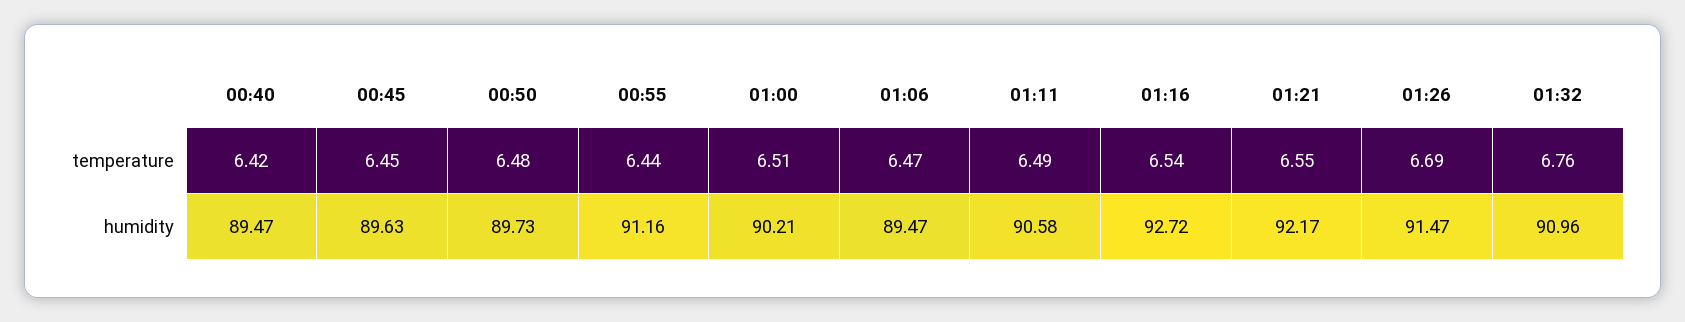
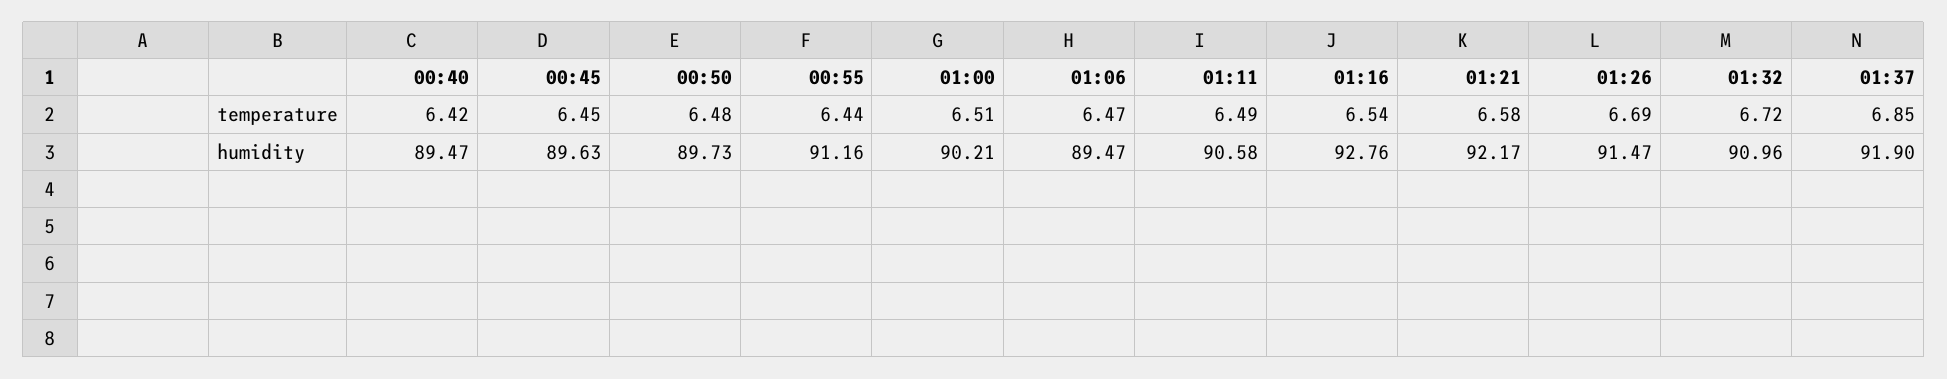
01:21, temperature: 6.55 -> 6.58
01:32, temperature: 6.76 -> 6.72
01:16, humidity: 92.72 -> 92.76
01:37, temperature: none -> 6.85
01:37, humidity: none -> 91.9

